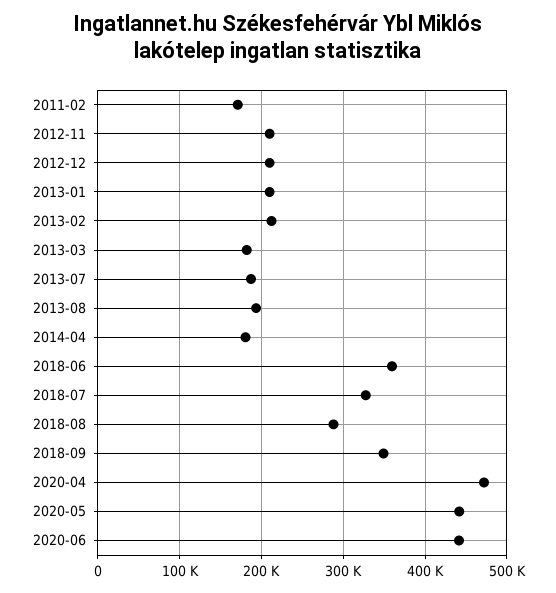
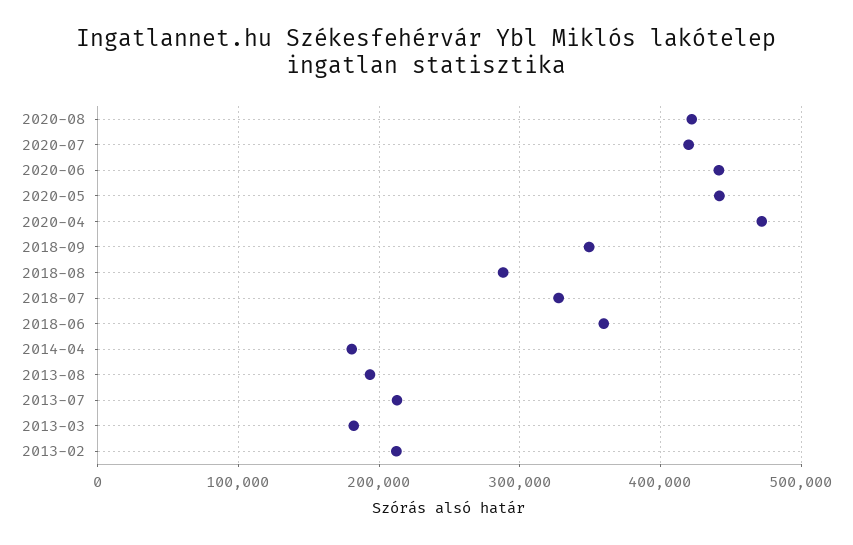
2011-02: 170000 -> none
2012-11: 210000 -> none
2012-12: 210000 -> none
2013-01: 210000 -> none
2013-07: 190000 -> 210000
2020-08: none -> 420000
2020-07: none -> 420000

